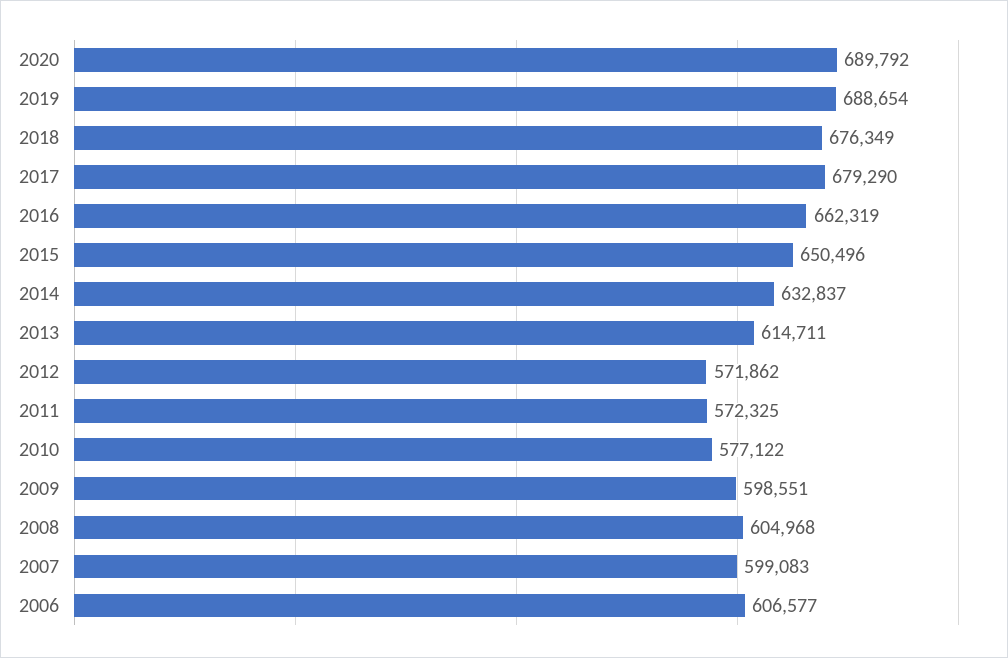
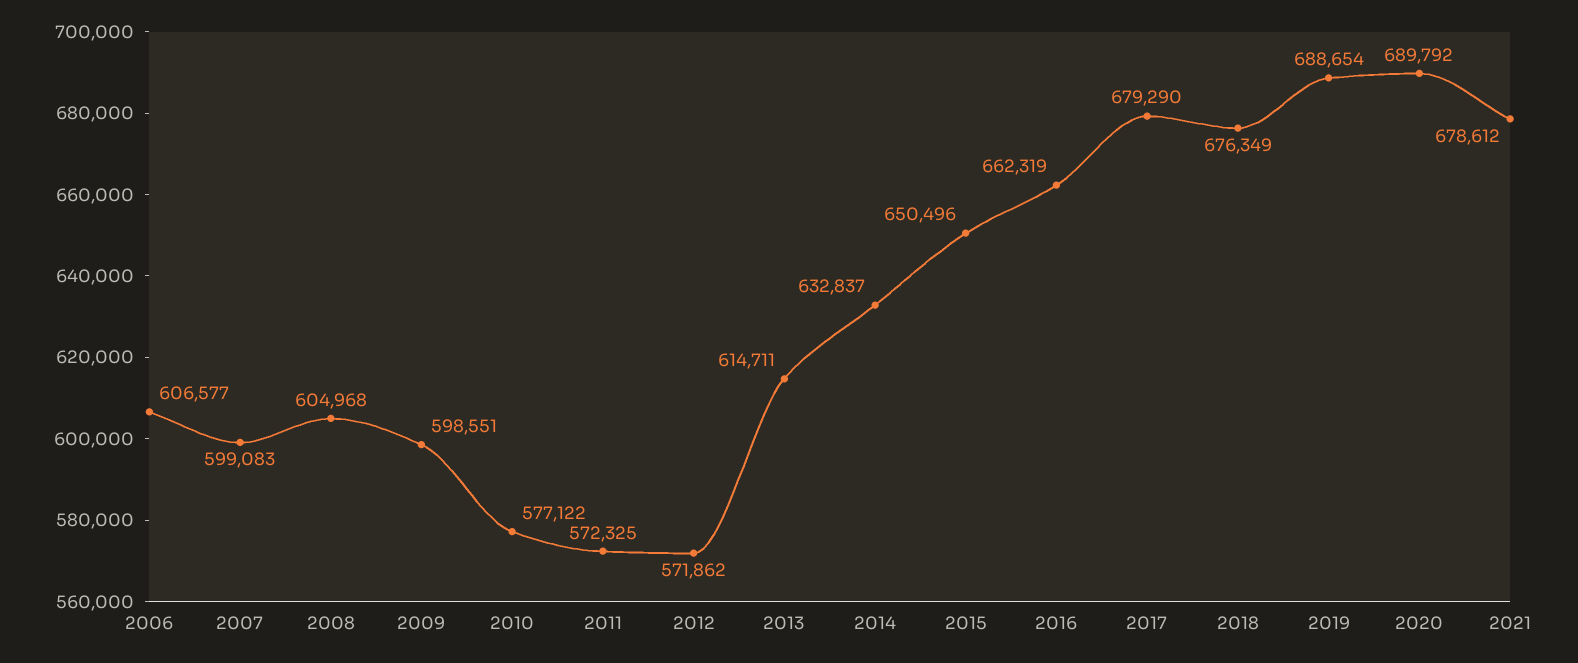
2021: none -> 678612

